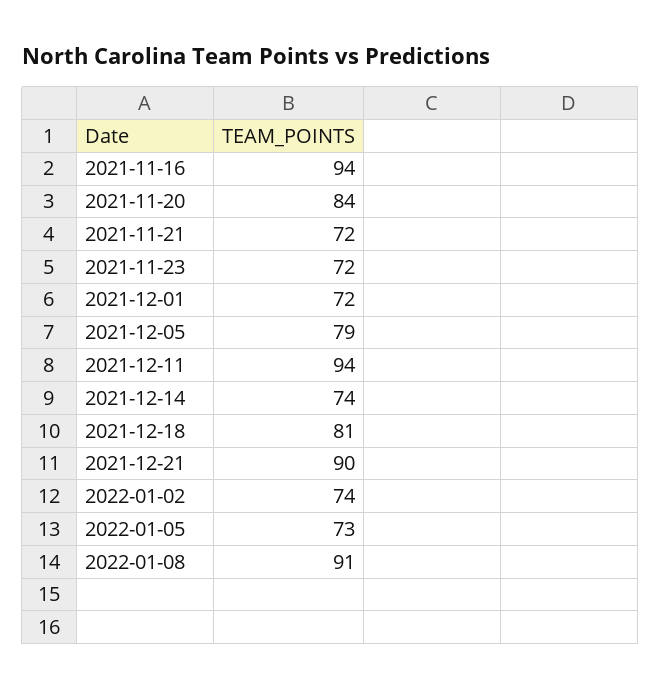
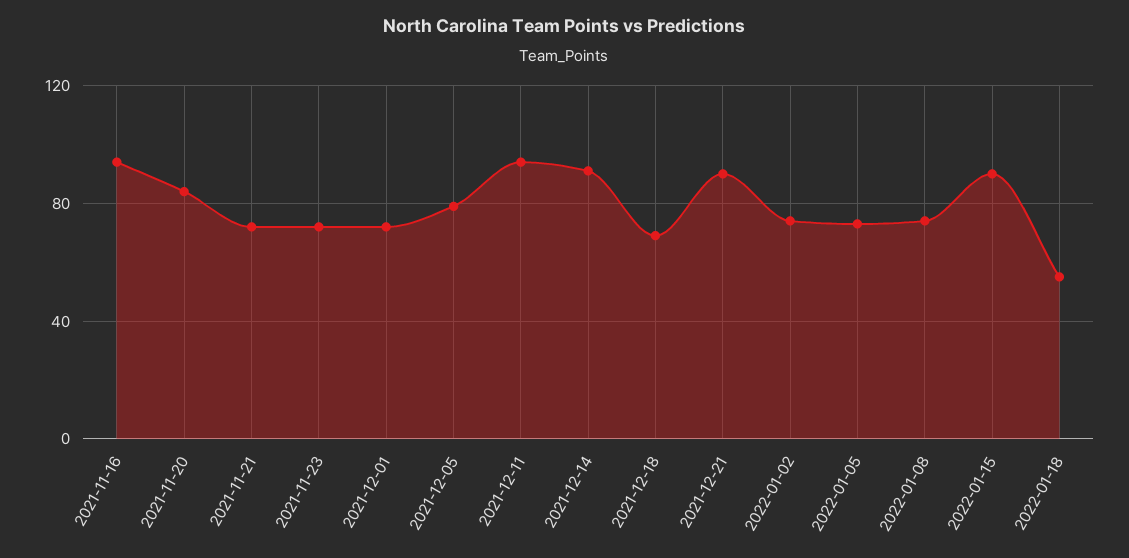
2021-12-14: 74 -> 90
2021-12-18: 81 -> 70
2022-01-08: 91 -> 75
2022-01-15: none -> 90
2022-01-18: none -> 55

